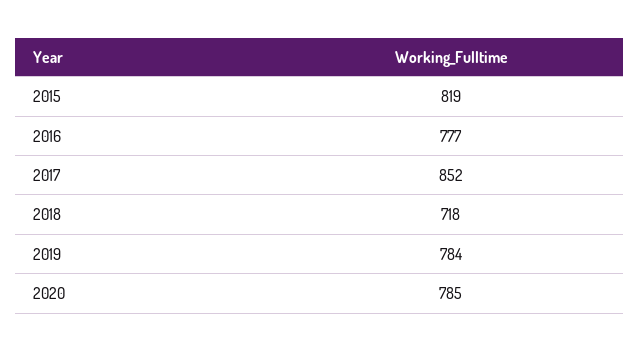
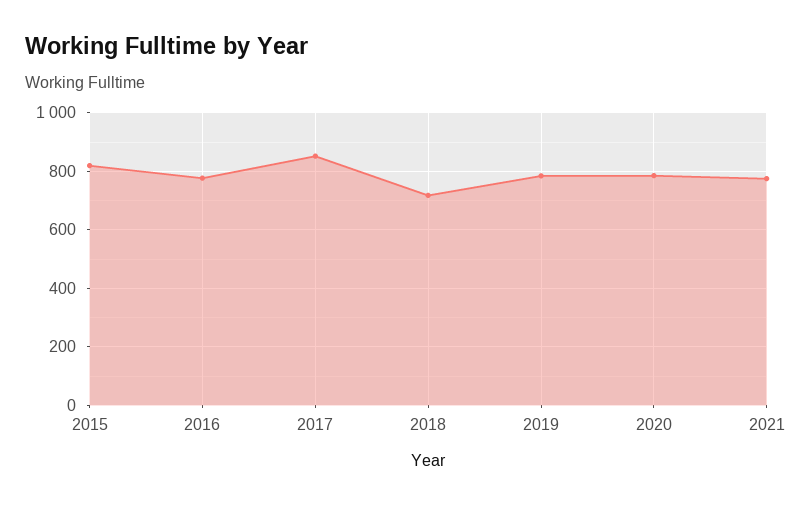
2021: none -> 775

